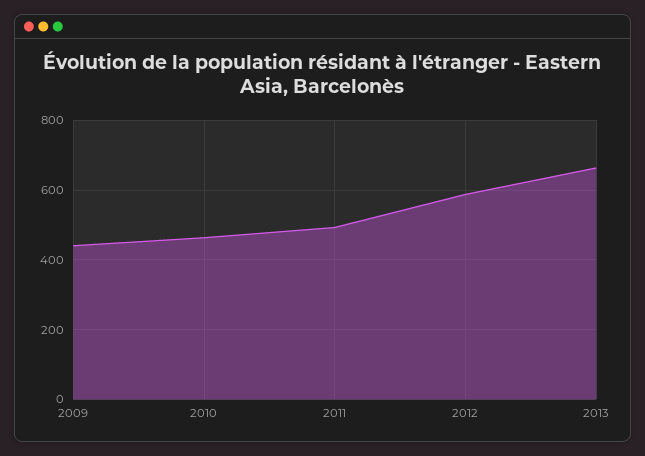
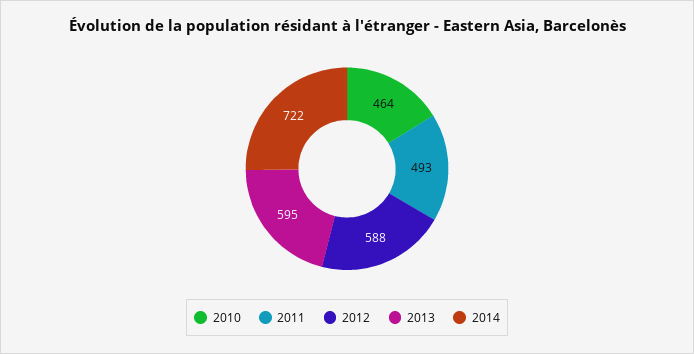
2009: 440 -> none
2013: 660 -> 595
2014: none -> 722

